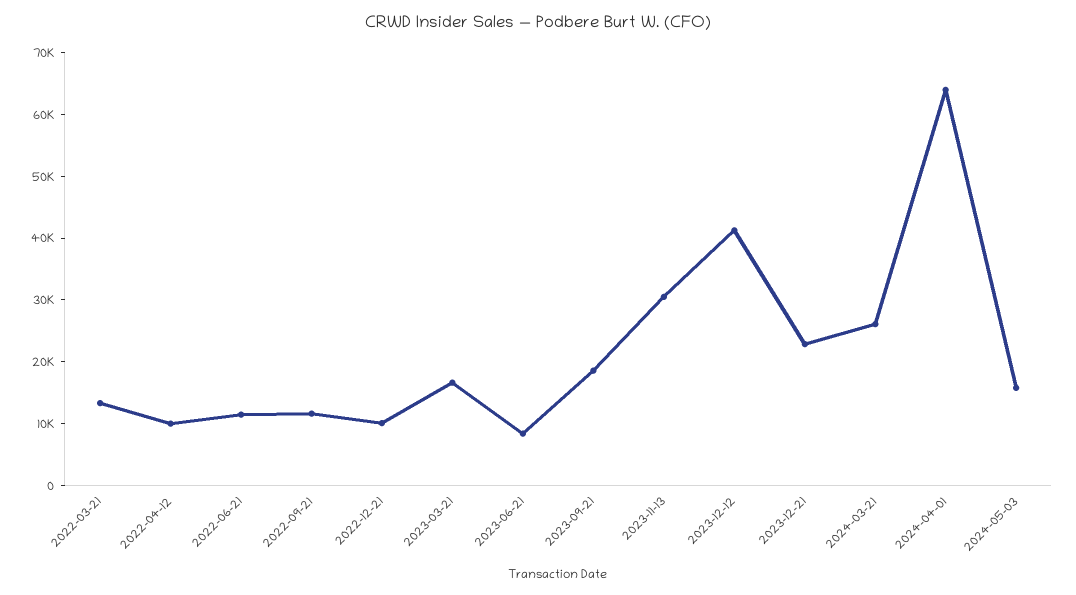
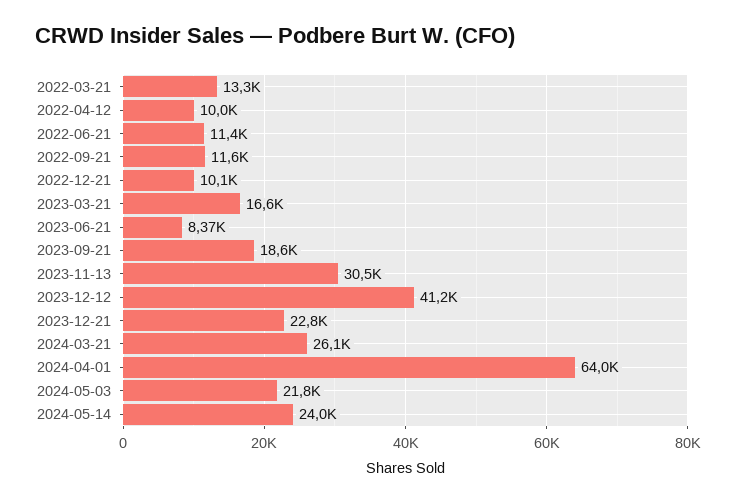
2024-05-03: 16000 -> 21800
2024-05-14: none -> 24000

